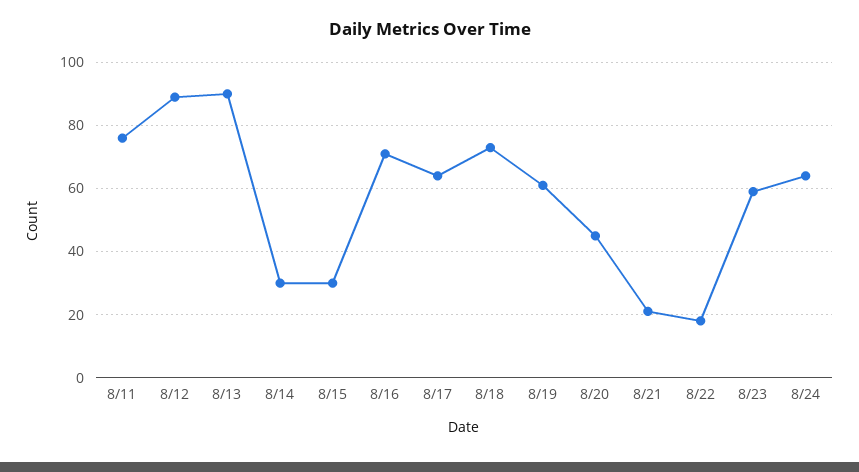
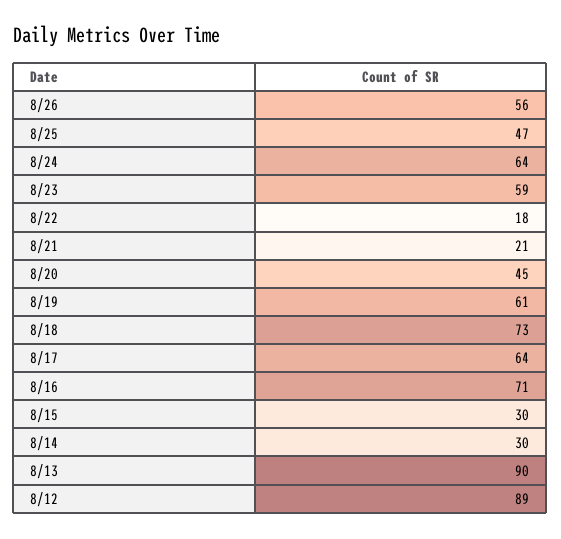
8/11: 75 -> none
8/26: none -> 56
8/25: none -> 47

